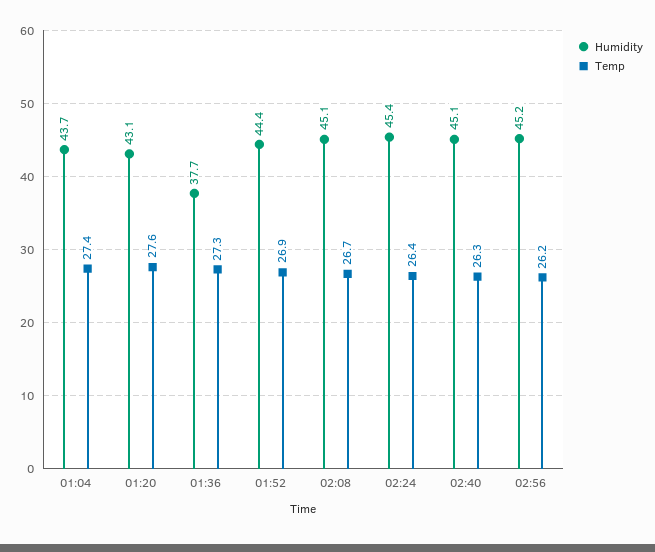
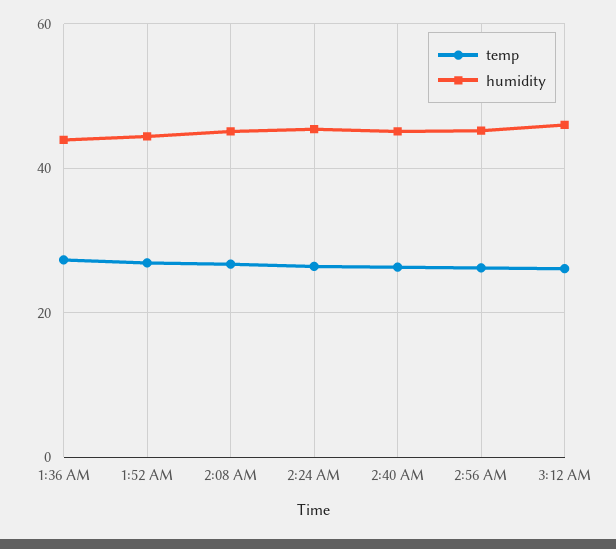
Humidity, 01:04: 43.7 -> none
Temp, 01:04: 27.4 -> none
Humidity, 01:20: 43.1 -> none
Temp, 01:20: 27.6 -> none
Humidity, 01:36: 37.7 -> 44
Temp, 3:12 AM: none -> 26
Humidity, 3:12 AM: none -> 46

